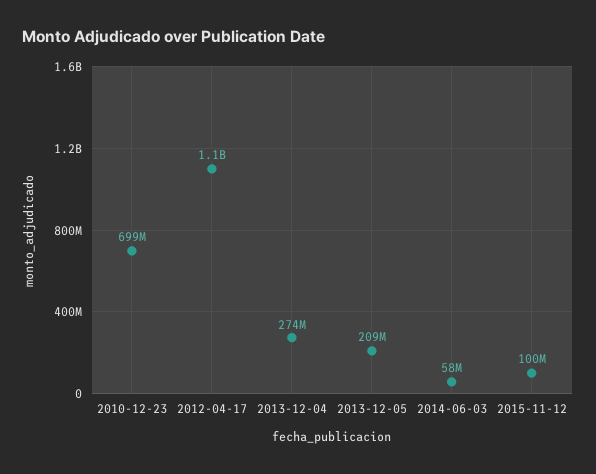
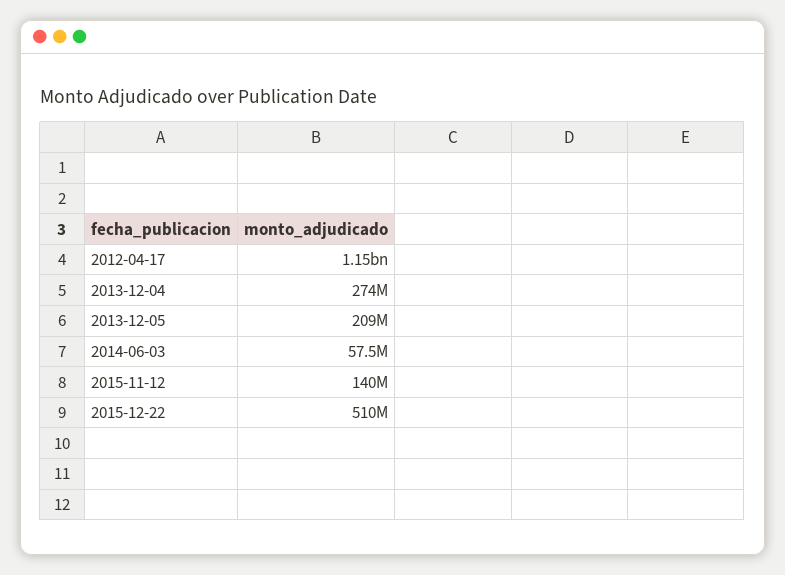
2010-12-23: 699000000 -> none
2015-11-12: 100000000 -> 140000000
2015-12-22: none -> 510000000

